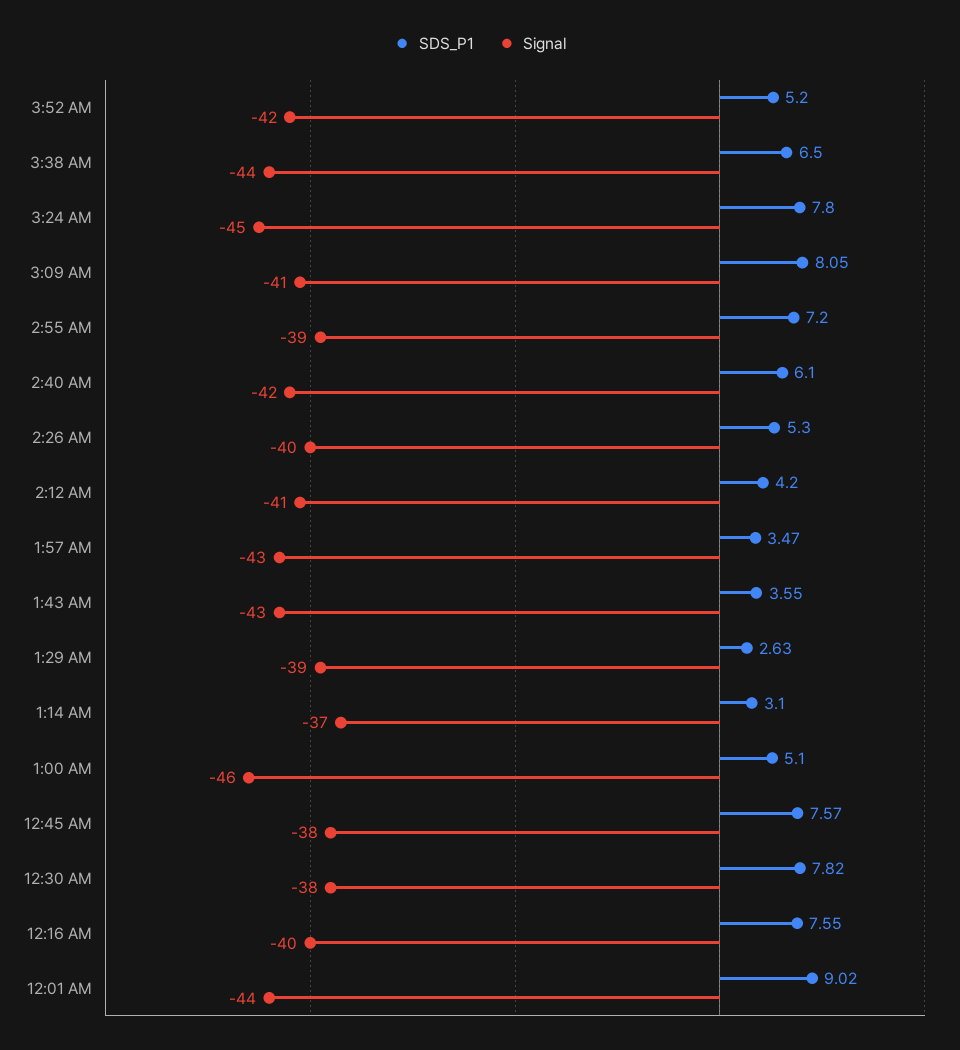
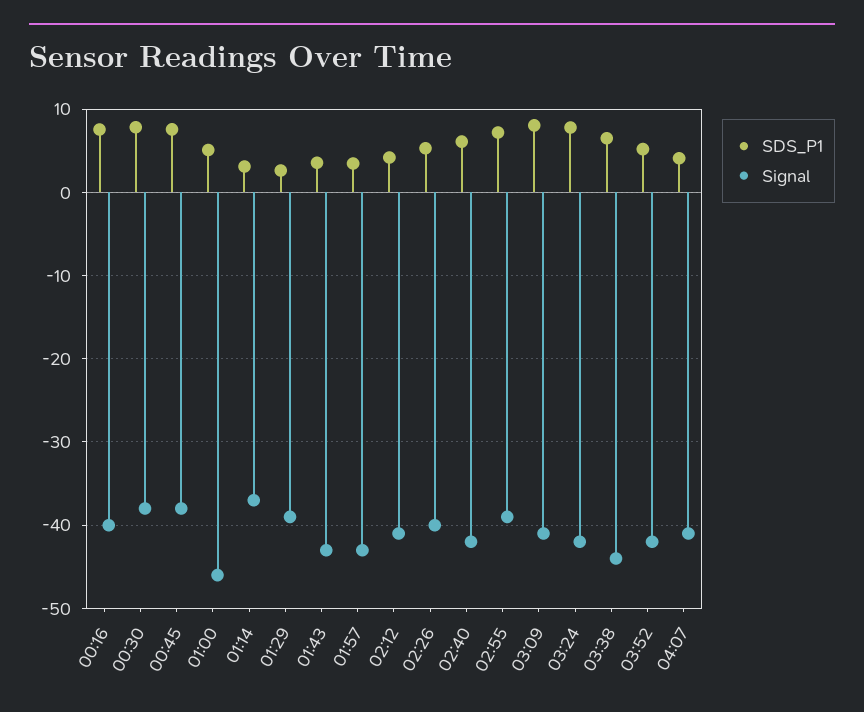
Signal, 3:24 AM: -45 -> -42
SDS_P1, 12:01 AM: 9.02 -> none
Signal, 12:01 AM: -44 -> none
SDS_P1, 04:07: none -> 4
Signal, 04:07: none -> -41

